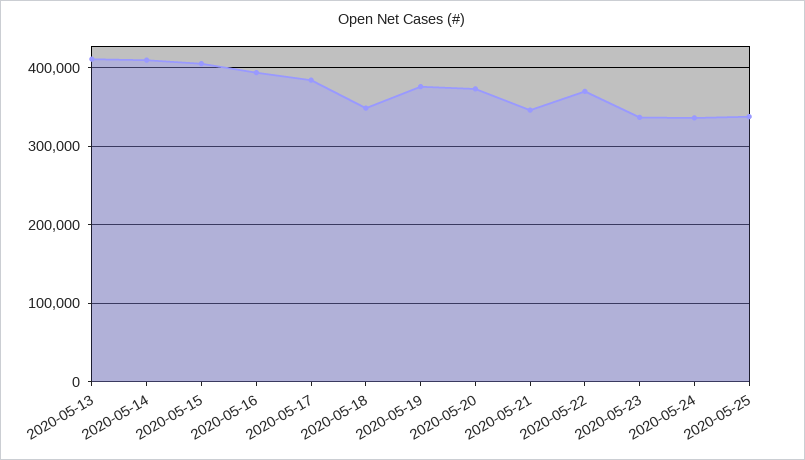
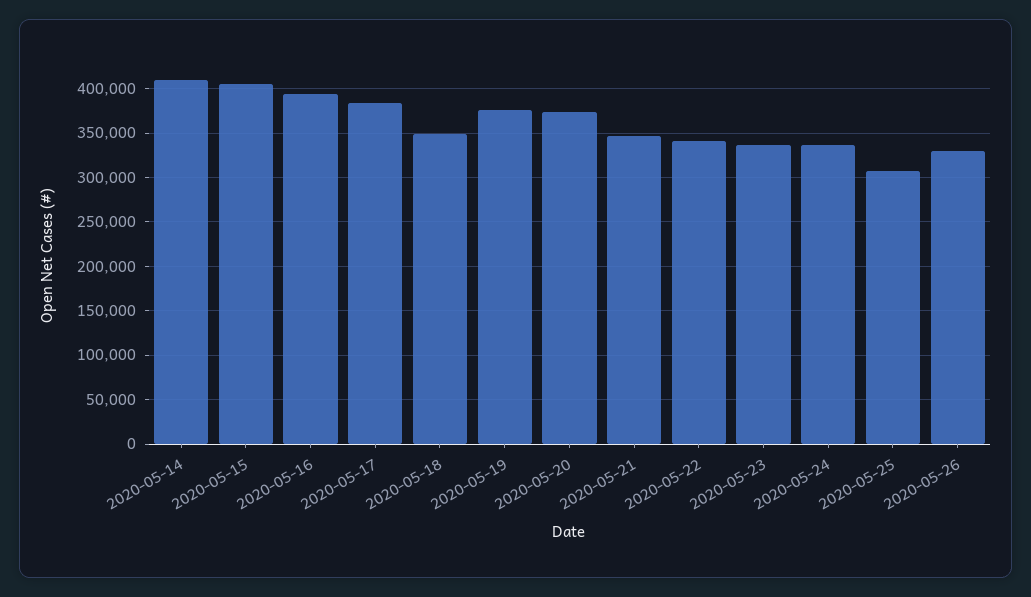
2020-05-13: 410000 -> none
2020-05-22: 370000 -> 340000
2020-05-25: 340000 -> 310000
2020-05-26: none -> 330000

